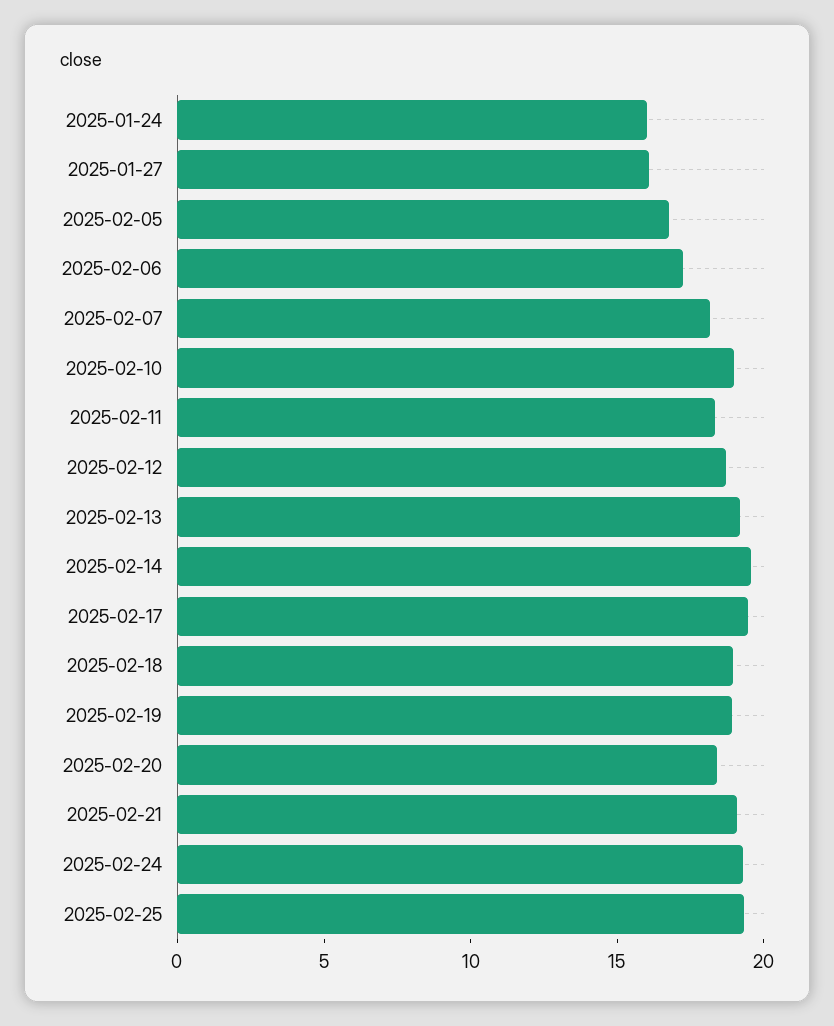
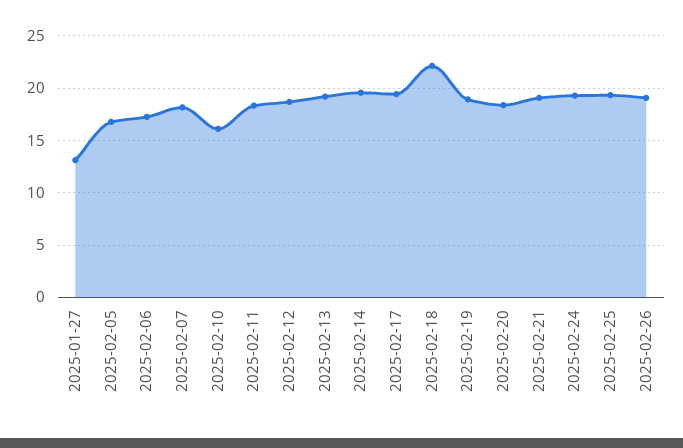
2025-01-24: 16 -> none
2025-01-27: 16 -> 13
2025-02-10: 19 -> 16
2025-02-18: 19 -> 22
2025-02-26: none -> 19

